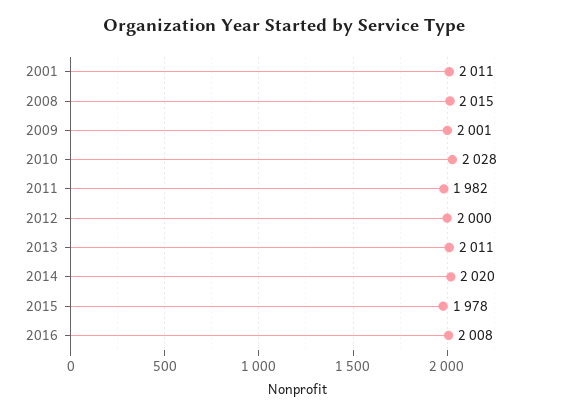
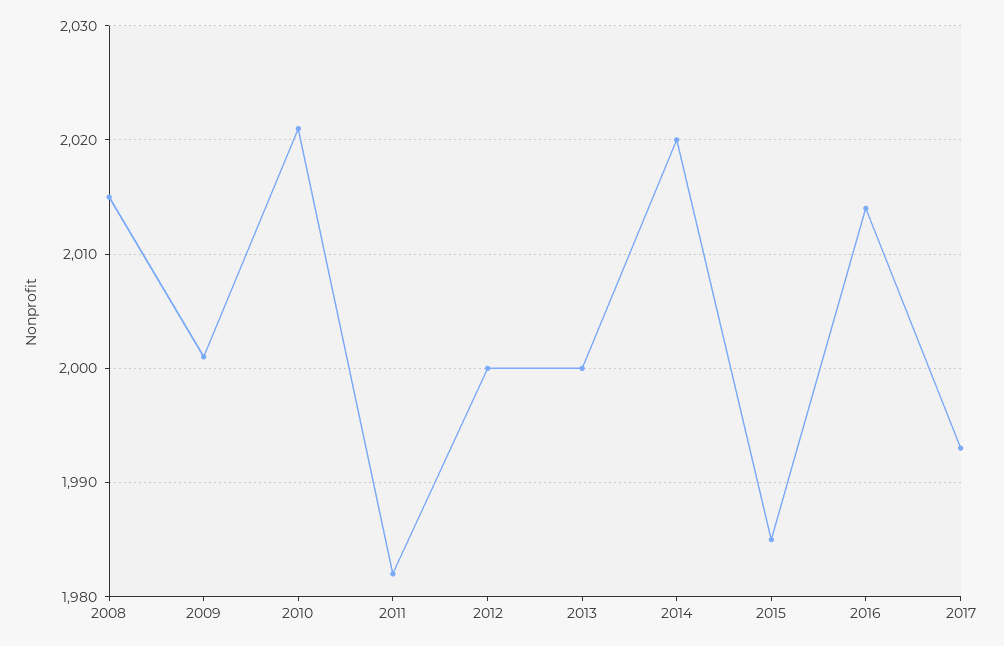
2001: 2011 -> none
2010: 2028 -> 2021
2013: 2011 -> 2000
2015: 1978 -> 1985
2016: 2008 -> 2014
2017: none -> 1993

